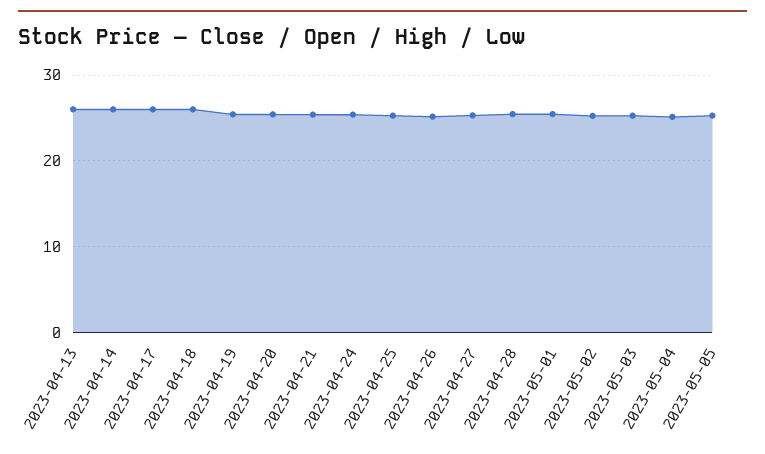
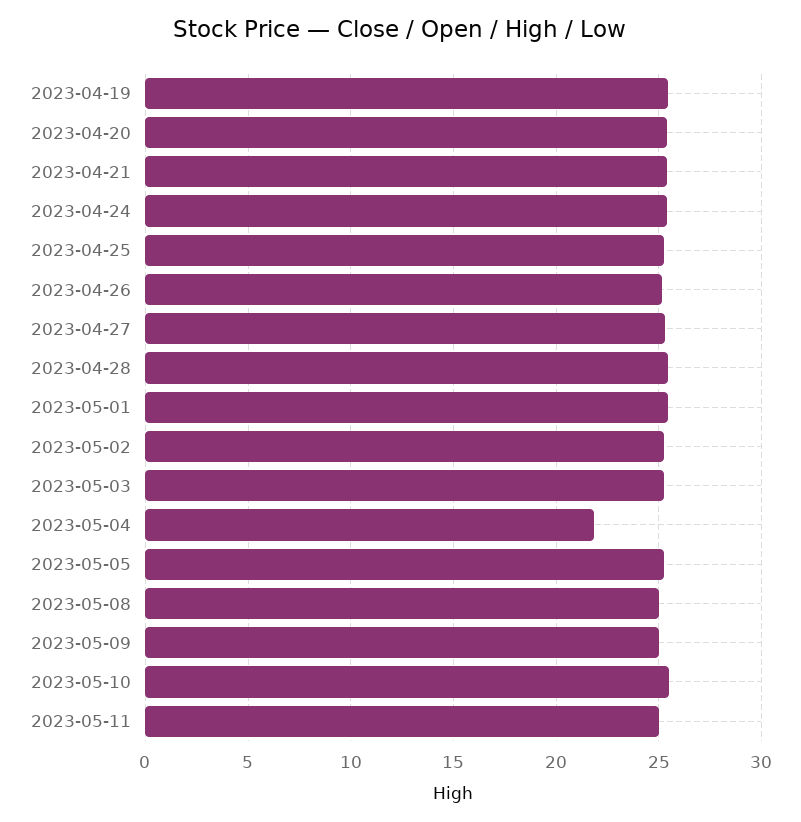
2023-04-13: 26 -> none
2023-04-14: 26 -> none
2023-04-17: 26 -> none
2023-04-18: 26 -> none
2023-05-04: 25 -> 22
2023-05-08: none -> 25
2023-05-09: none -> 25
2023-05-10: none -> 25.5
2023-05-11: none -> 25

